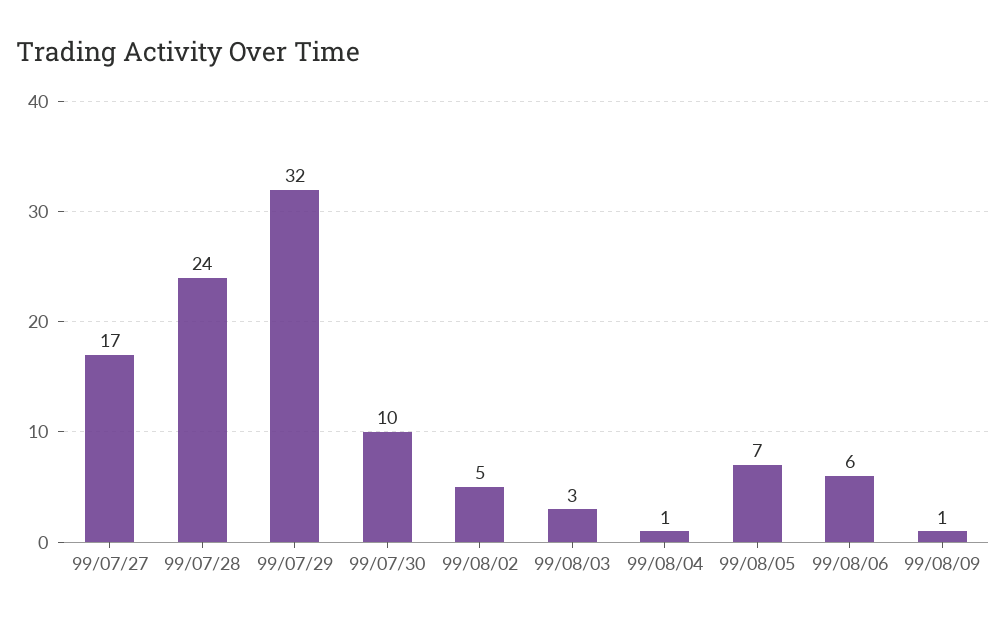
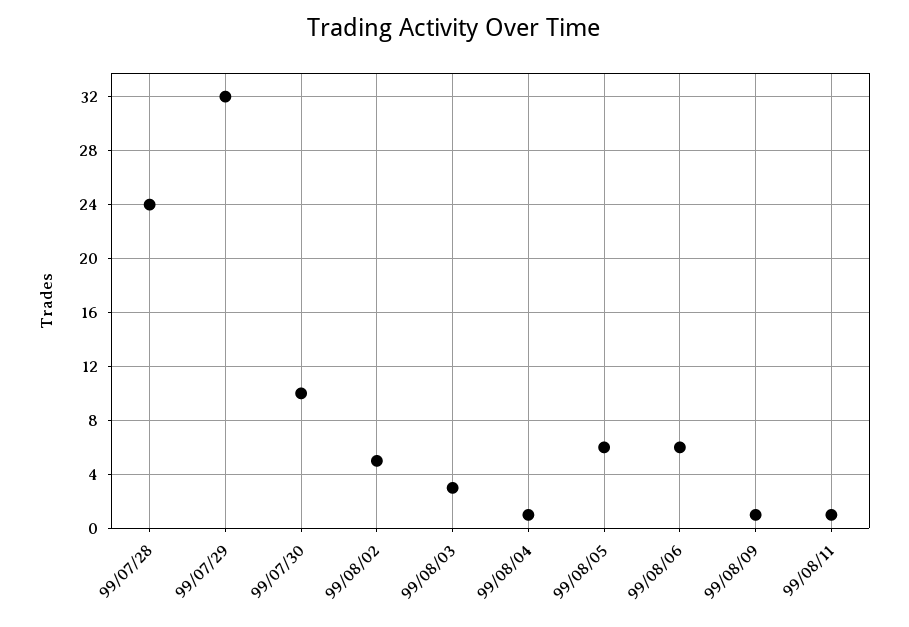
99/07/27: 17 -> none
99/08/05: 7 -> 6
99/08/11: none -> 1

